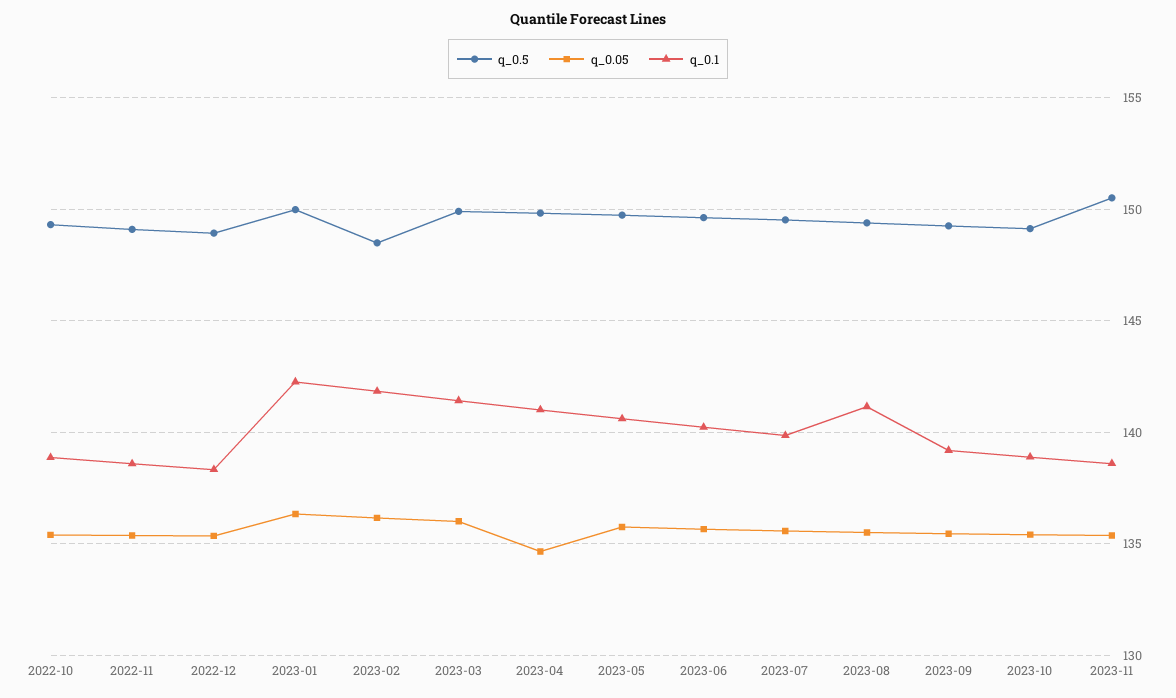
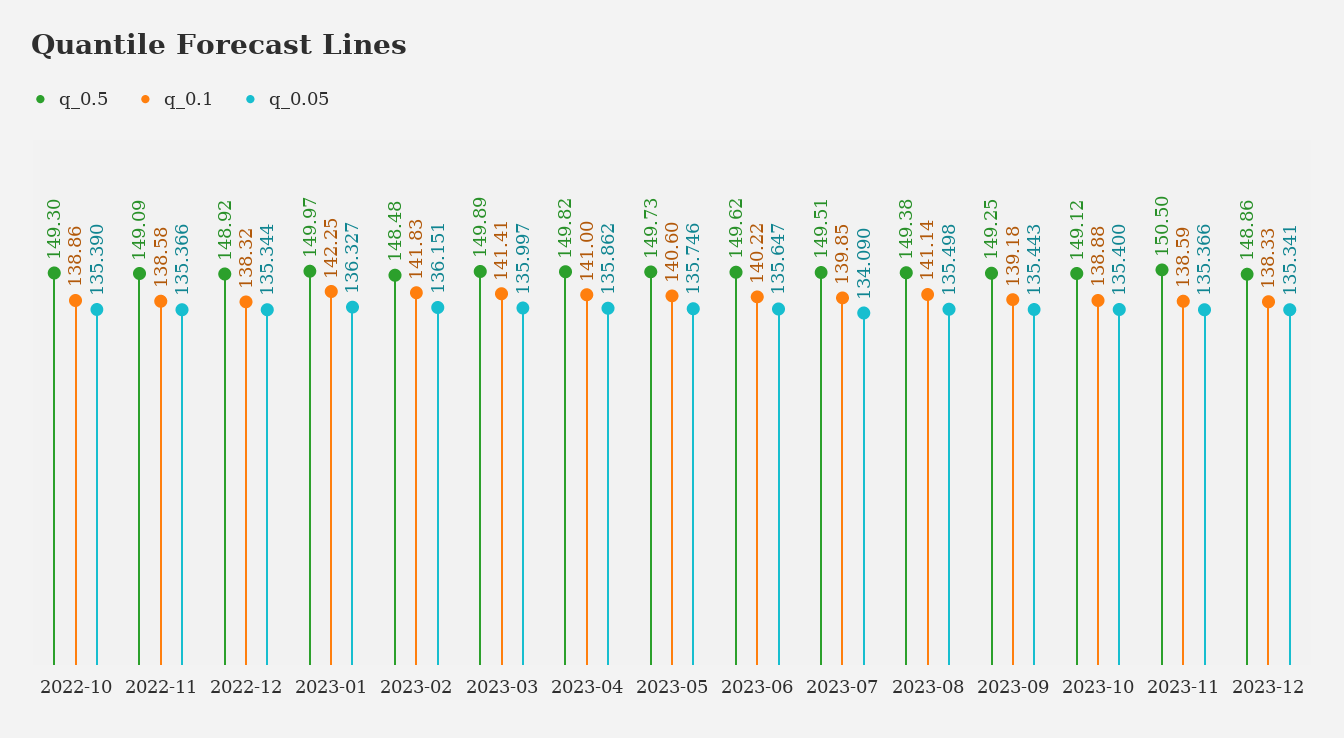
q_0.05, 2023-04: 134.5 -> 135.862
q_0.05, 2023-07: 135.5 -> 134.09
q_0.5, 2023-12: none -> 148.86
q_0.1, 2023-12: none -> 138.33
q_0.05, 2023-12: none -> 135.341

